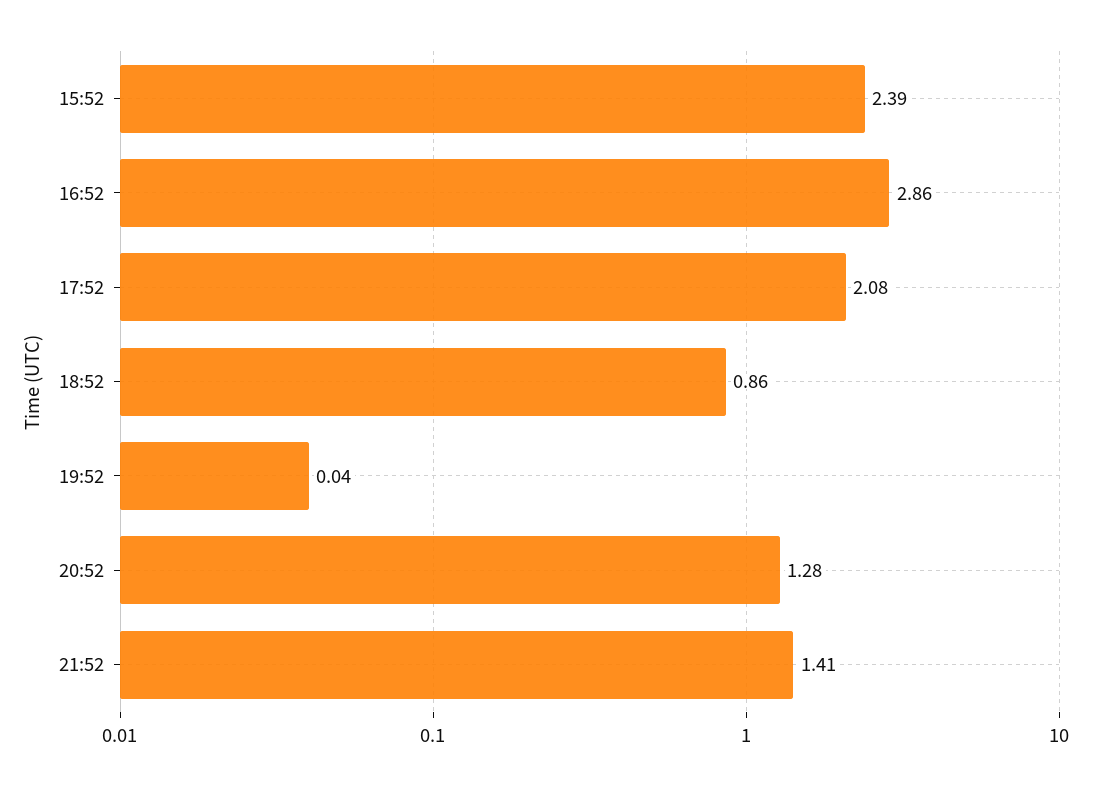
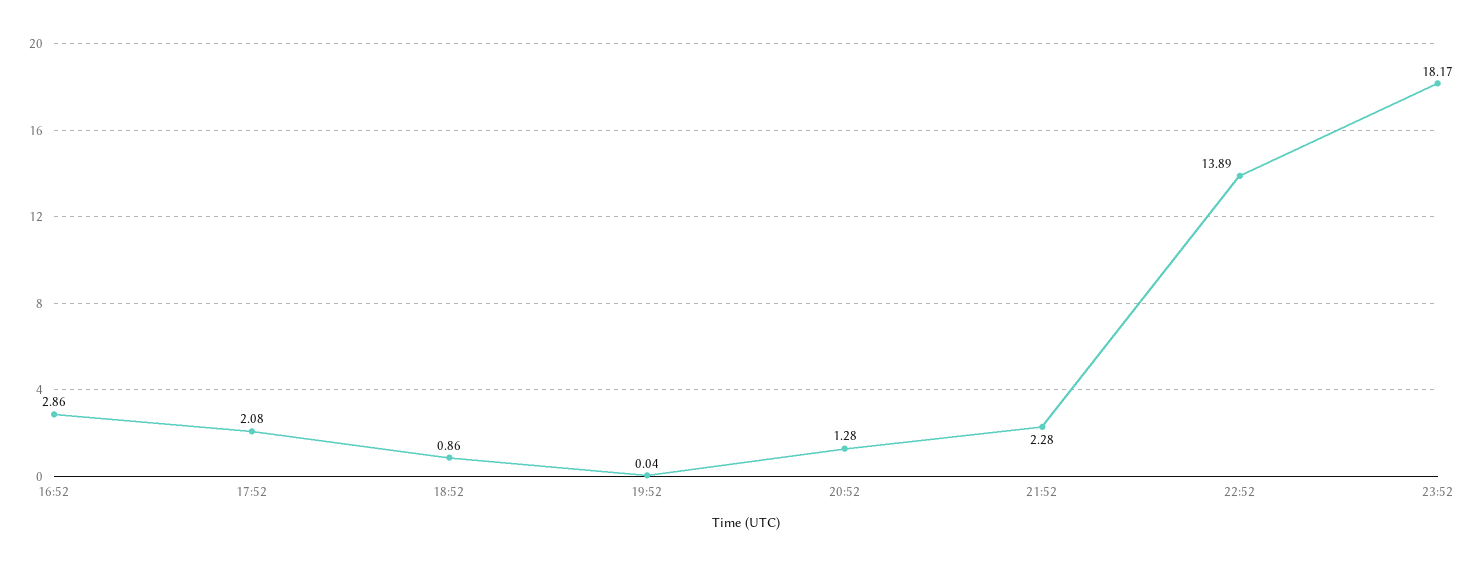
15:52: 2.39 -> none
21:52: 1.41 -> 2.28
22:52: none -> 13.89
23:52: none -> 18.17

